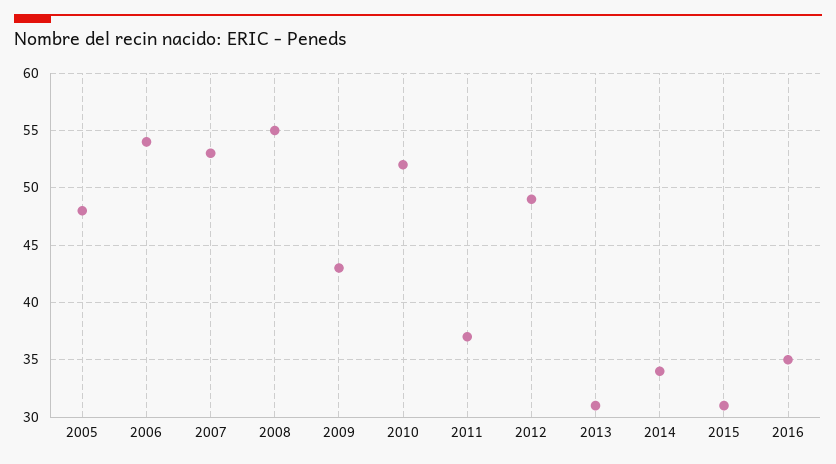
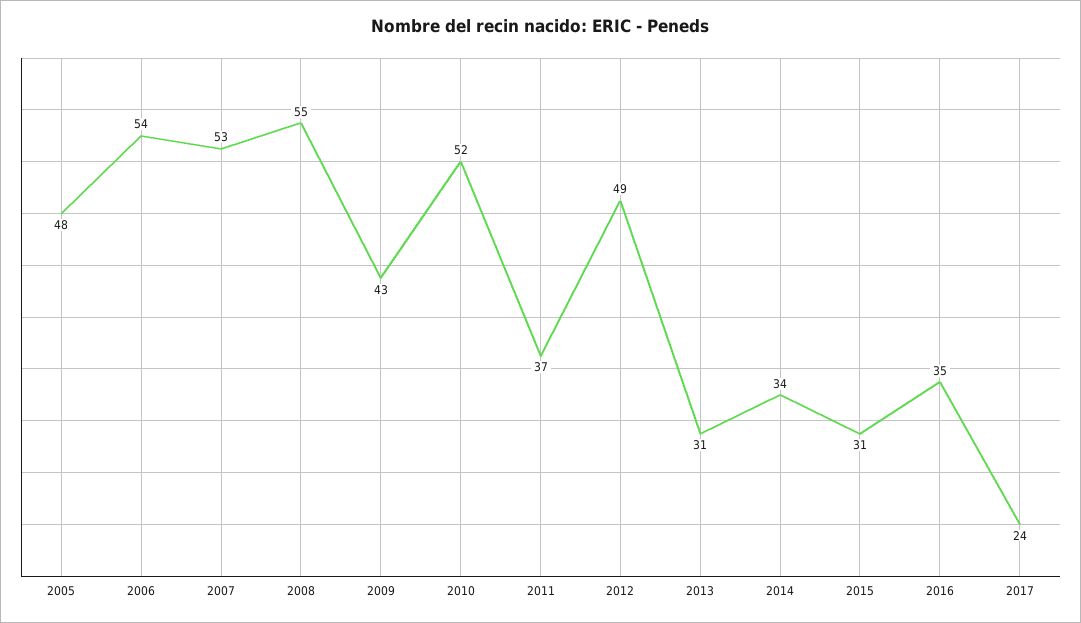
2017: none -> 24

